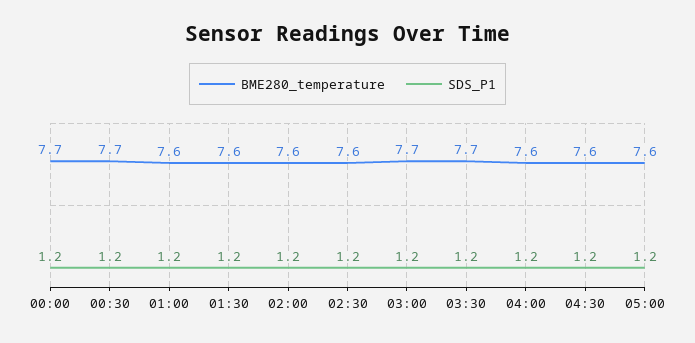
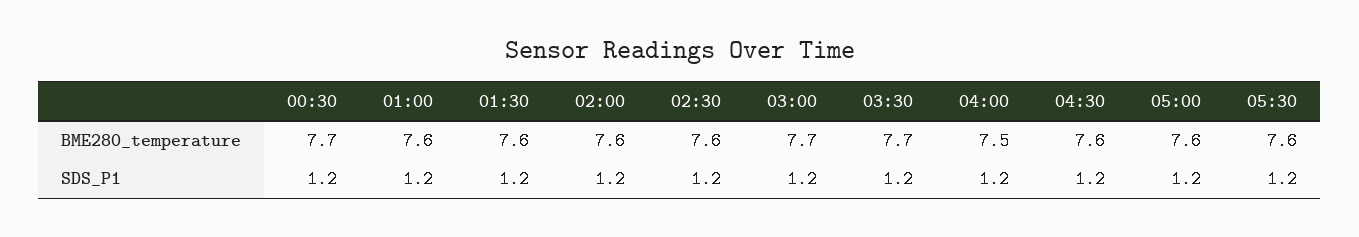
BME280_temperature, 00:00: 7.7 -> none
SDS_P1, 00:00: 1.2 -> none
BME280_temperature, 04:00: 7.6 -> 7.5
BME280_temperature, 05:30: none -> 7.6
SDS_P1, 05:30: none -> 1.2

